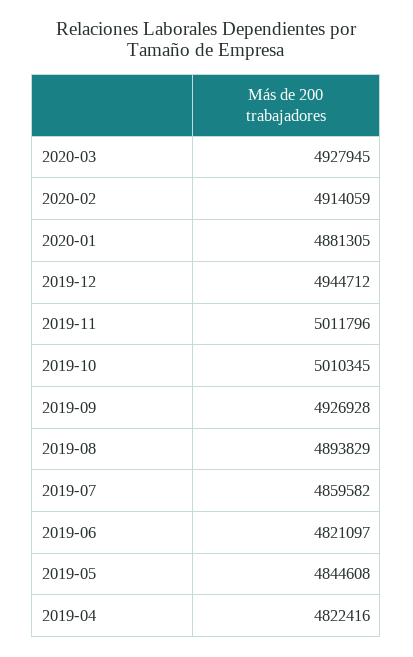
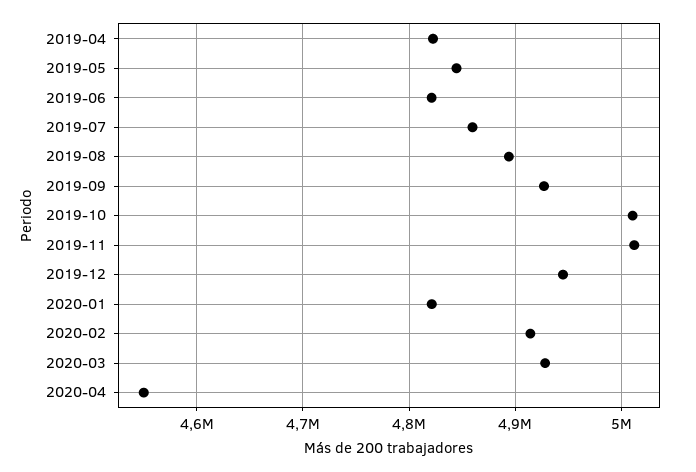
2020-01: 4881305 -> 4820000
2020-04: none -> 4550000

